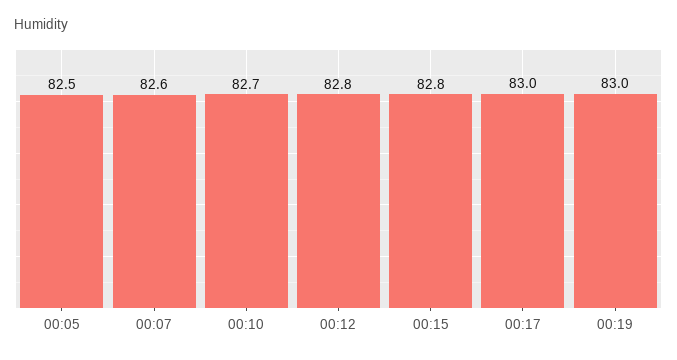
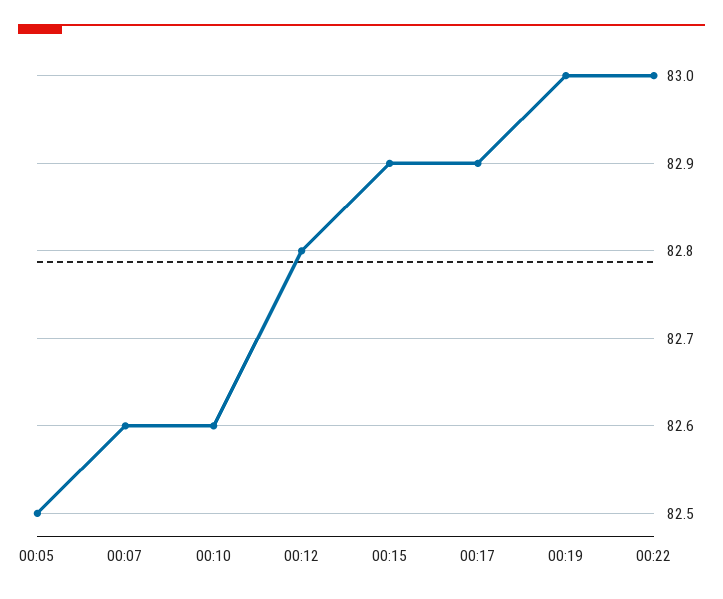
00:10: 82.7 -> 82.6
00:15: 82.8 -> 82.9
00:17: 83 -> 82.9
00:22: none -> 83

